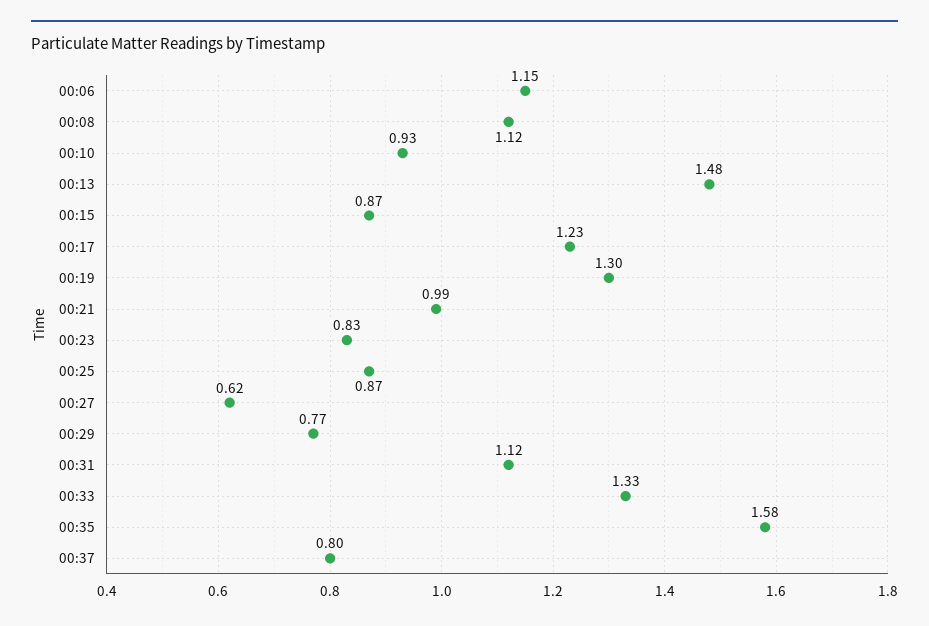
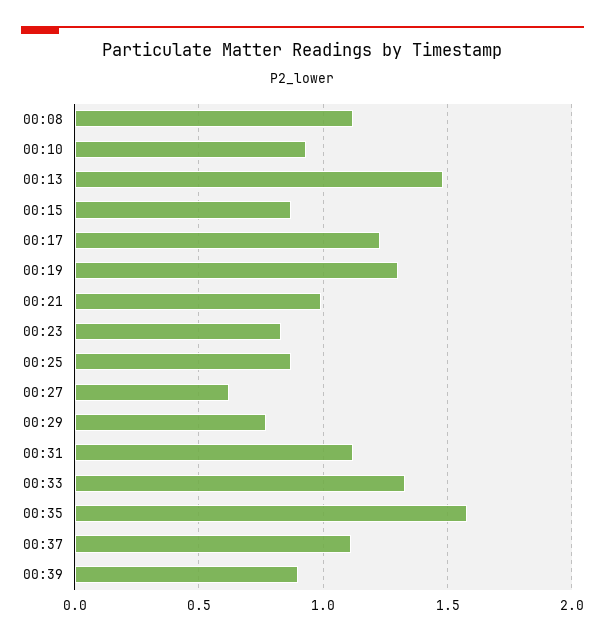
00:06: 1.15 -> none
00:37: 0.8 -> 1.1
00:39: none -> 0.9

